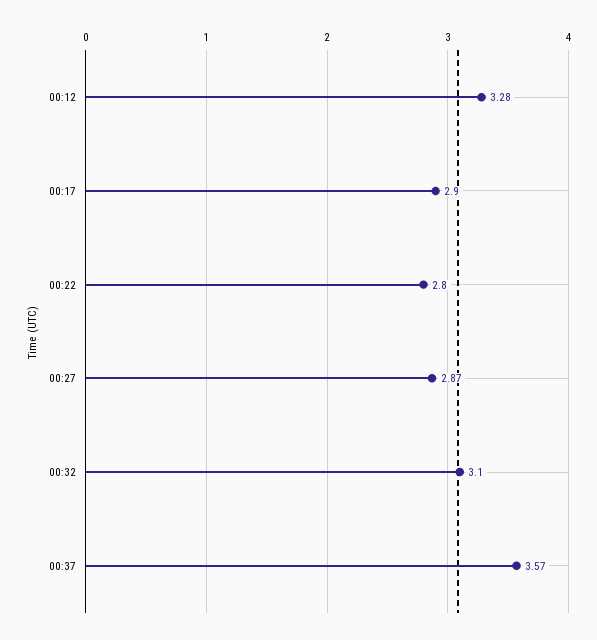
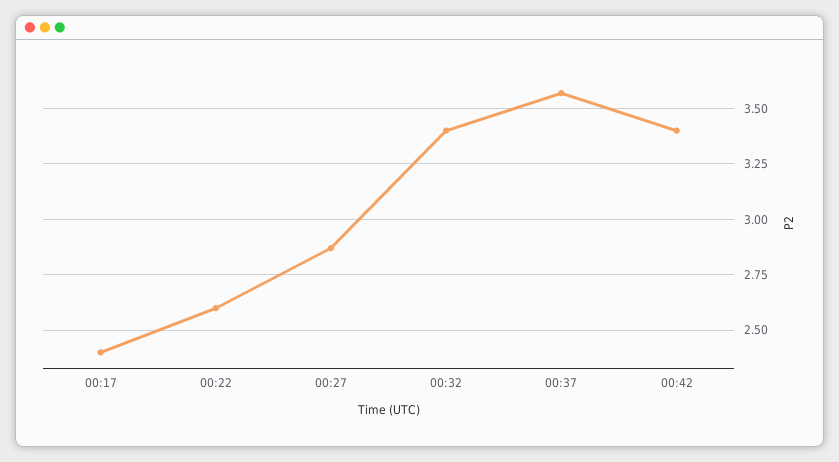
00:12: 3.28 -> none
00:17: 2.9 -> 2.4
00:22: 2.8 -> 2.6
00:32: 3.1 -> 3.4
00:42: none -> 3.4

